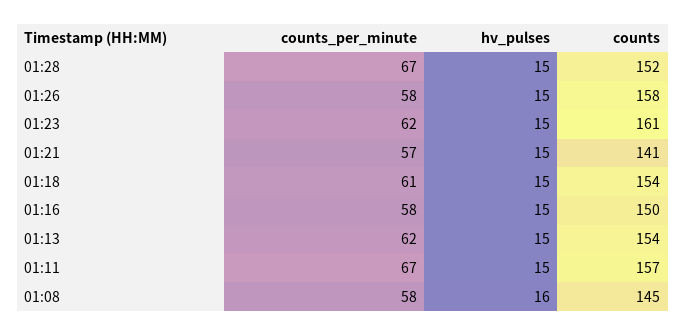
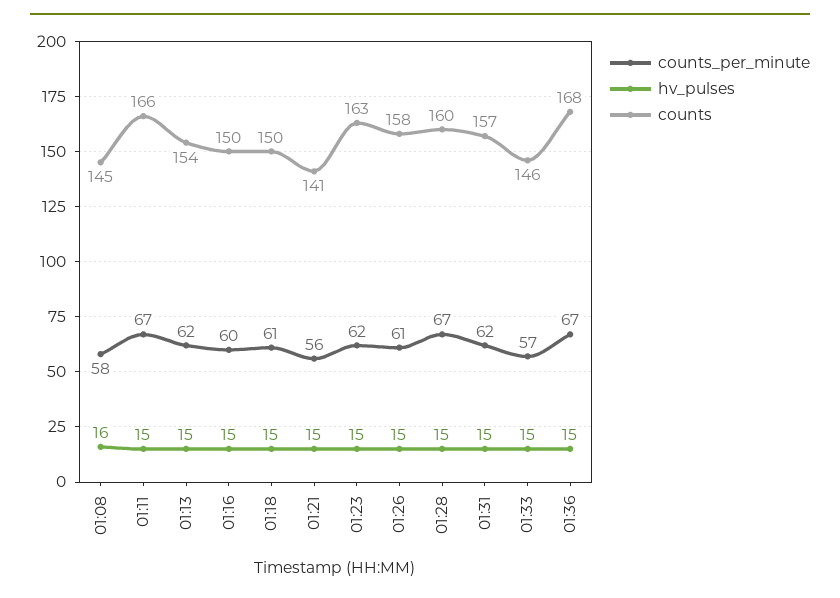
counts, 01:28: 152 -> 160
counts_per_minute, 01:26: 58 -> 61
counts, 01:23: 161 -> 163
counts_per_minute, 01:21: 57 -> 56
counts, 01:18: 154 -> 150
counts_per_minute, 01:16: 58 -> 60
counts, 01:11: 157 -> 166
counts_per_minute, 01:31: none -> 62
hv_pulses, 01:31: none -> 15
counts, 01:31: none -> 157
counts_per_minute, 01:33: none -> 57
hv_pulses, 01:33: none -> 15
counts, 01:33: none -> 146
counts_per_minute, 01:36: none -> 67
hv_pulses, 01:36: none -> 15
counts, 01:36: none -> 168

